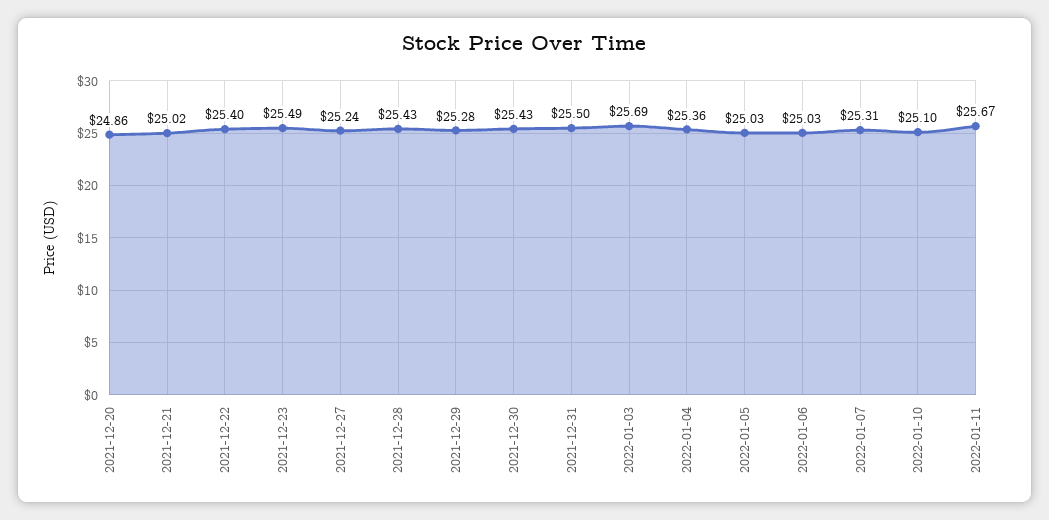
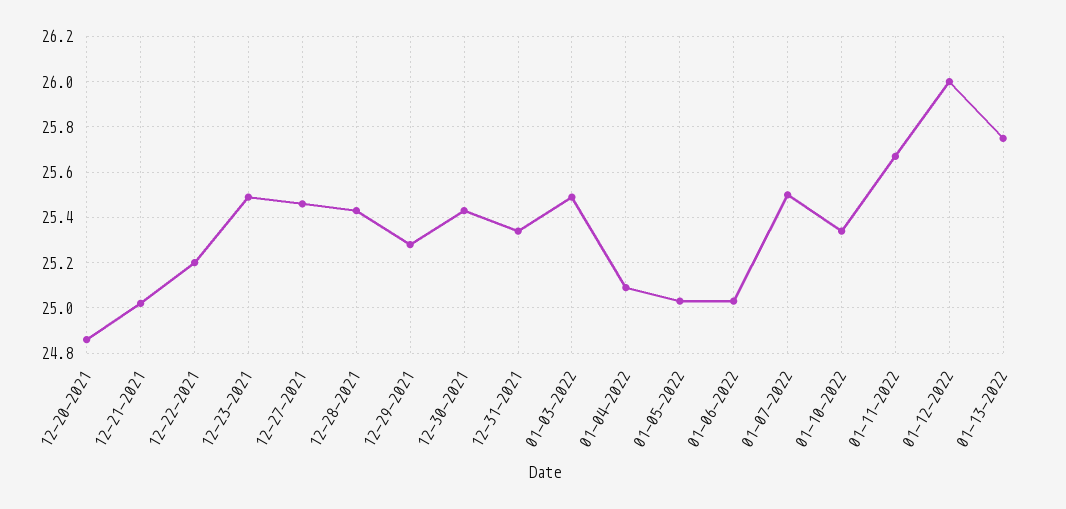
2021-12-22: 25.4 -> 25.2
2021-12-27: 25.24 -> 25.45
2021-12-31: 25.5 -> 25.35
2022-01-03: 25.69 -> 25.5
2022-01-04: 25.36 -> 25.1
2022-01-07: 25.31 -> 25.5
2022-01-10: 25.1 -> 25.35
01-12-2022: none -> 26
01-13-2022: none -> 25.75

